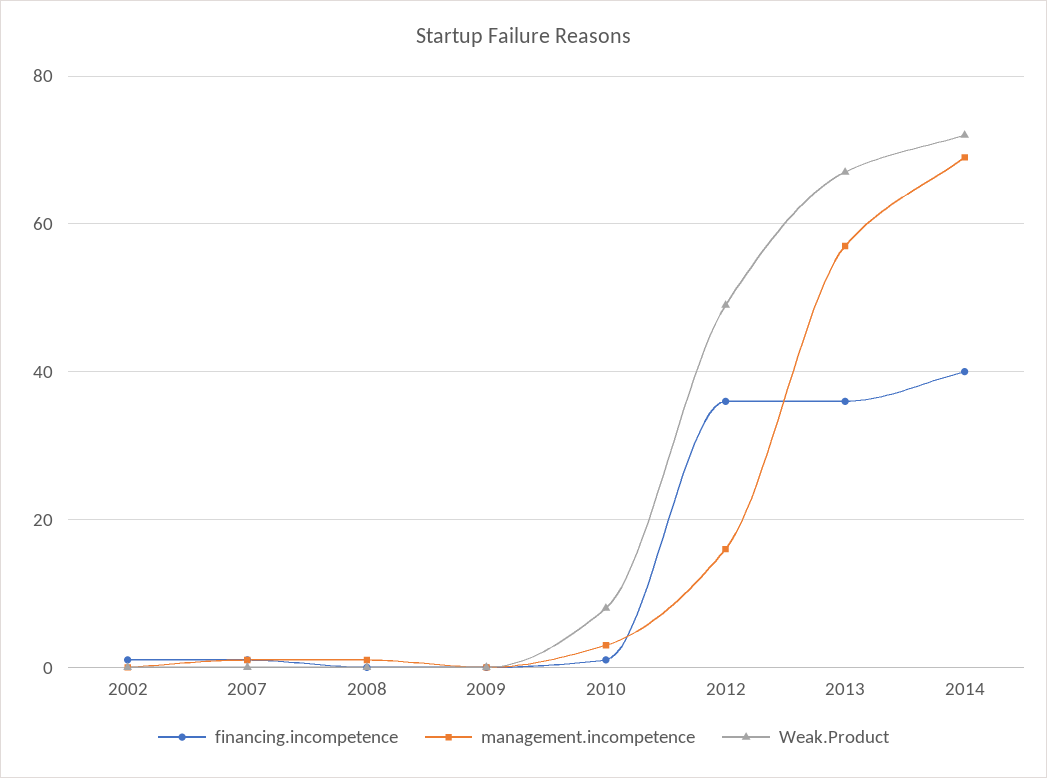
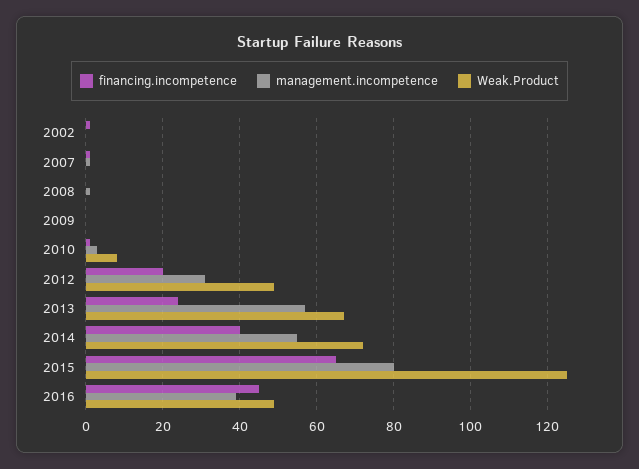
financing.incompetence, 2012: 35 -> 20
management.incompetence, 2012: 15 -> 30
financing.incompetence, 2013: 35 -> 25
management.incompetence, 2014: 70 -> 55
financing.incompetence, 2015: none -> 65
management.incompetence, 2015: none -> 80
Weak.Product, 2015: none -> 125
financing.incompetence, 2016: none -> 45
management.incompetence, 2016: none -> 40
Weak.Product, 2016: none -> 50

